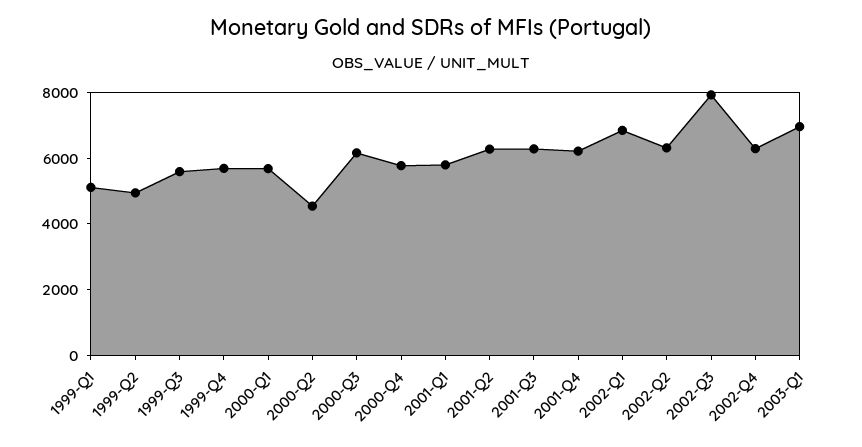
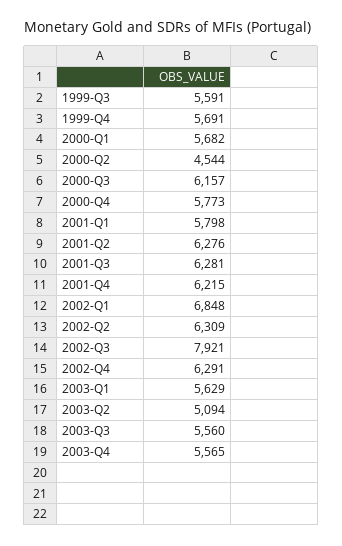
1999-Q1: 5000 -> none
1999-Q2: 5000 -> none
2003-Q1: 7000 -> 5629
2003-Q2: none -> 5094
2003-Q3: none -> 5560
2003-Q4: none -> 5565

